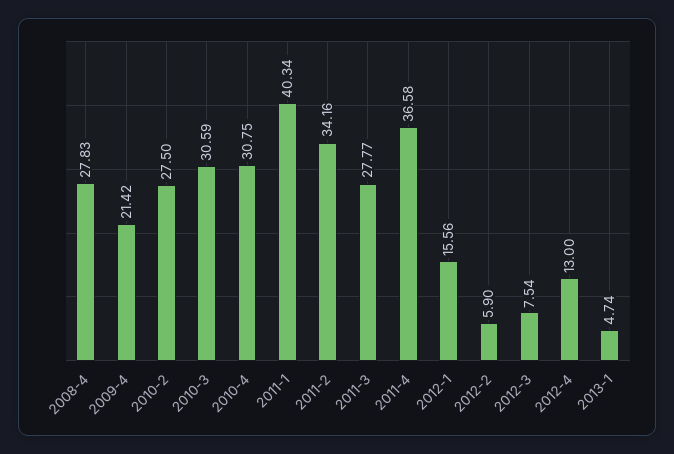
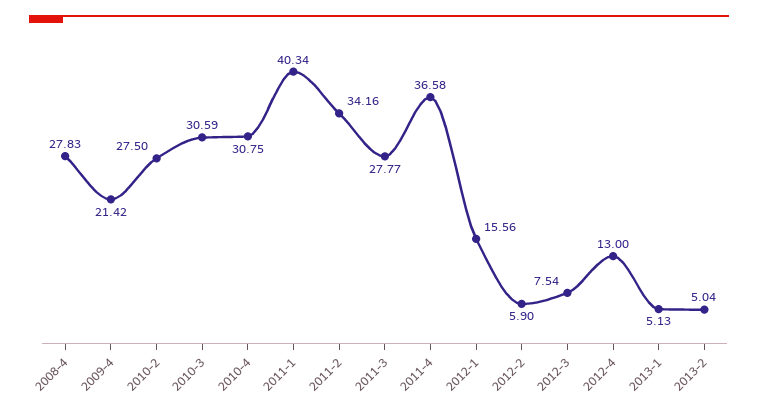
2013-1: 4.74 -> 5.13
2013-2: none -> 5.04

